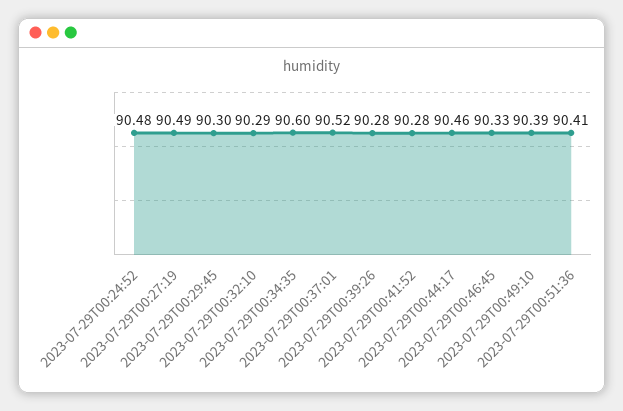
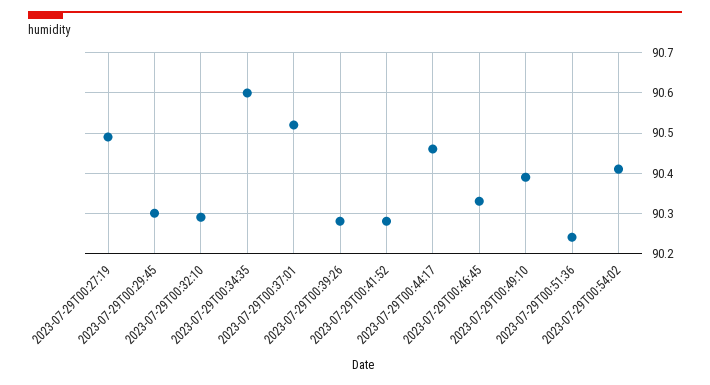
2023-07-29T00:24:52: 90.48 -> none
2023-07-29T00:51:36: 90.41 -> 90.25
2023-07-29T00:54:02: none -> 90.4

